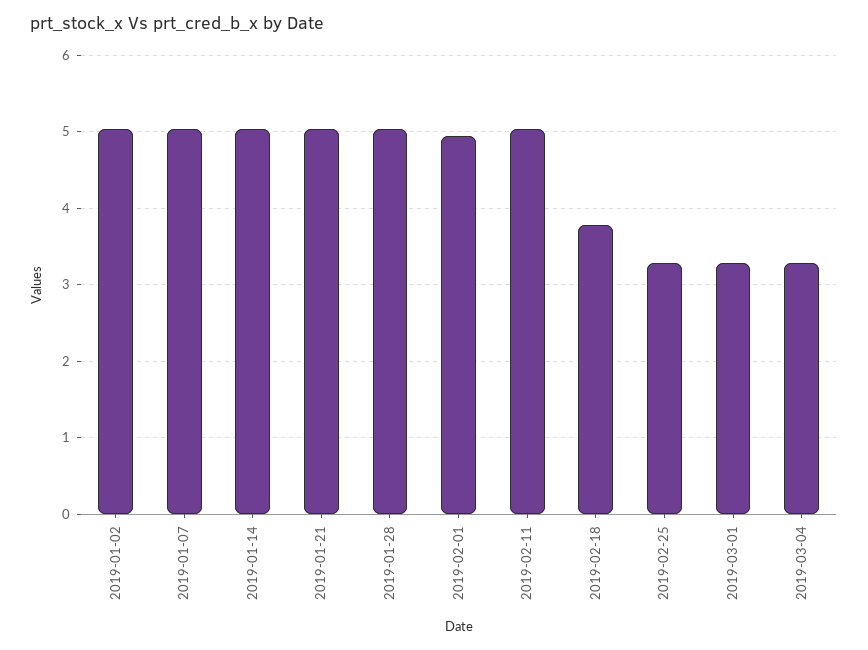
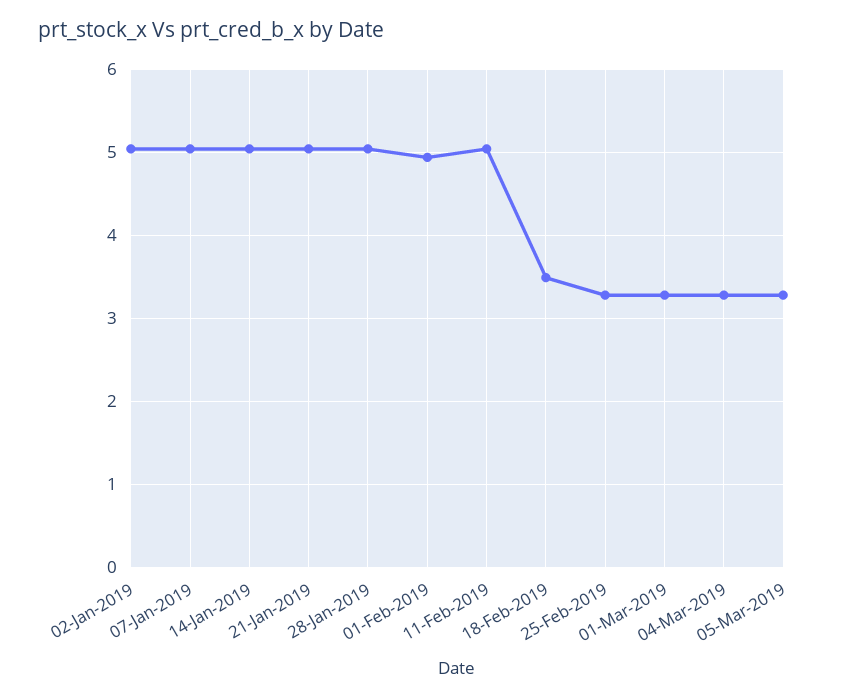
2019-02-18: 3.8 -> 3.5
05-Mar-2019: none -> 3.3

